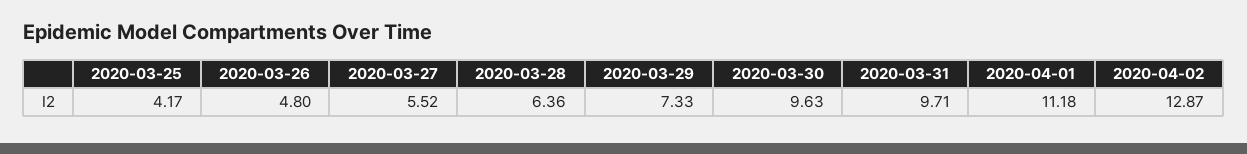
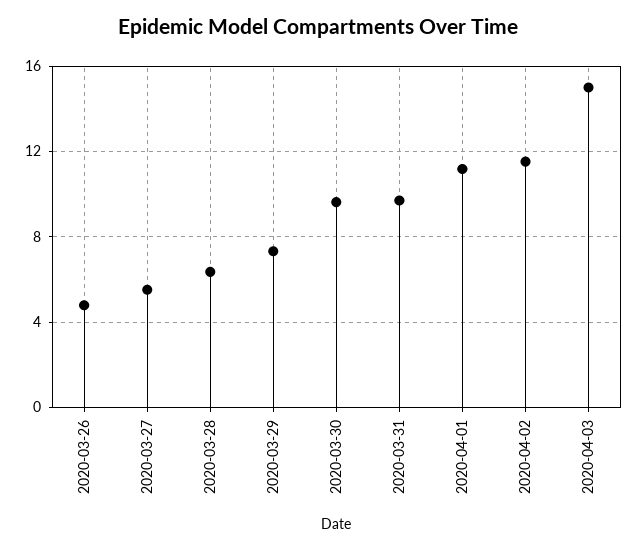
2020-03-25: 4.17 -> none
2020-04-02: 12.87 -> 11.5
2020-04-03: none -> 15

